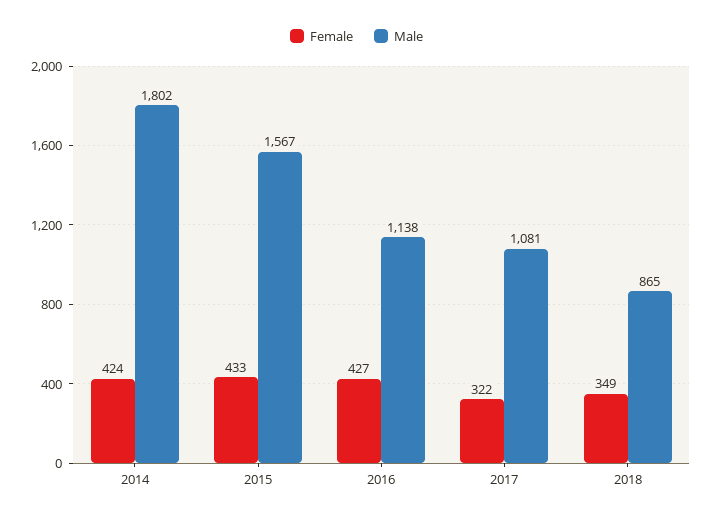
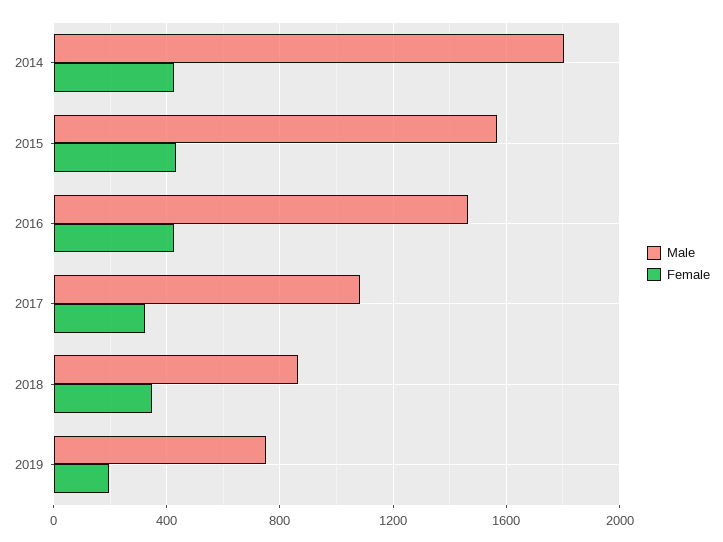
Male, 2016: 1138 -> 1450
Male, 2019: none -> 750
Female, 2019: none -> 200

